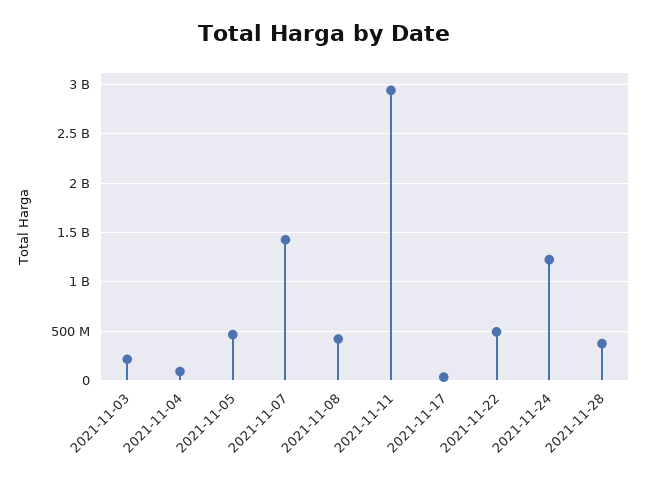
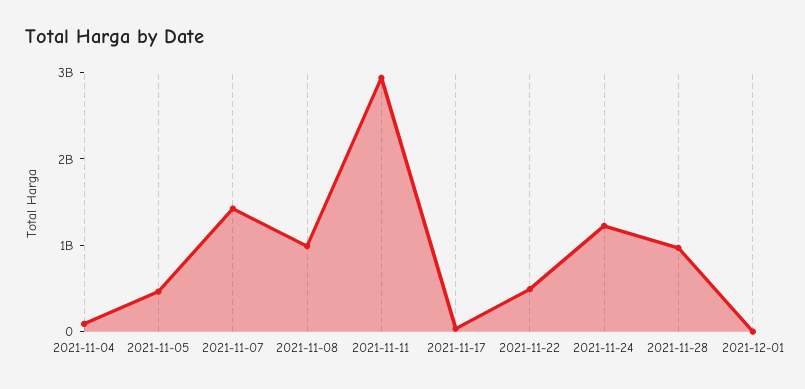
2021-11-03: 200000000 -> none
2021-11-08: 400000000 -> 1000000000
2021-11-28: 400000000 -> 1000000000
2021-12-01: none -> 0

